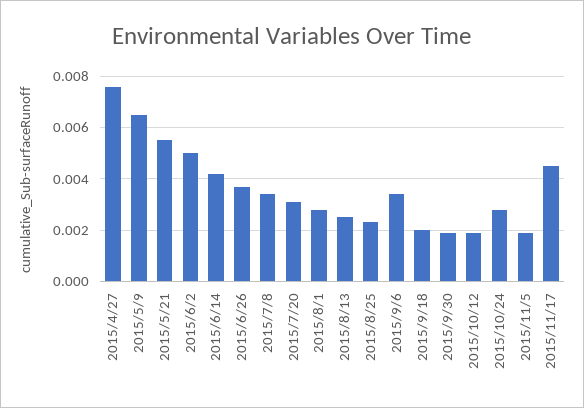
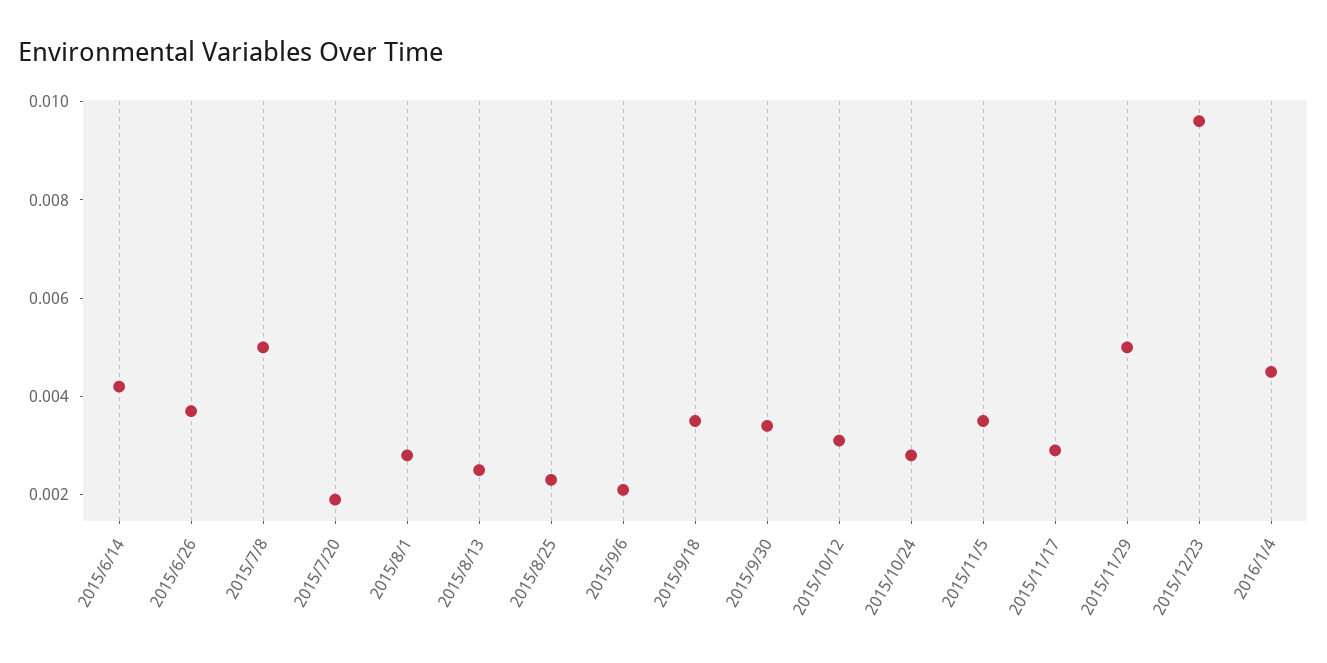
2015/4/27: 0.0075 -> none
2015/5/9: 0.0065 -> none
2015/5/21: 0.0055 -> none
2015/6/2: 0.005 -> none
2015/7/8: 0.0035 -> 0.005
2015/7/20: 0.003 -> 0.002
2015/9/6: 0.0035 -> 0.002
2015/9/18: 0.002 -> 0.0035
2015/9/30: 0.002 -> 0.0035
2015/10/12: 0.002 -> 0.003
2015/11/5: 0.002 -> 0.0035
2015/11/17: 0.0045 -> 0.003
2015/11/29: none -> 0.005
2015/12/23: none -> 0.0095
2016/1/4: none -> 0.0045

